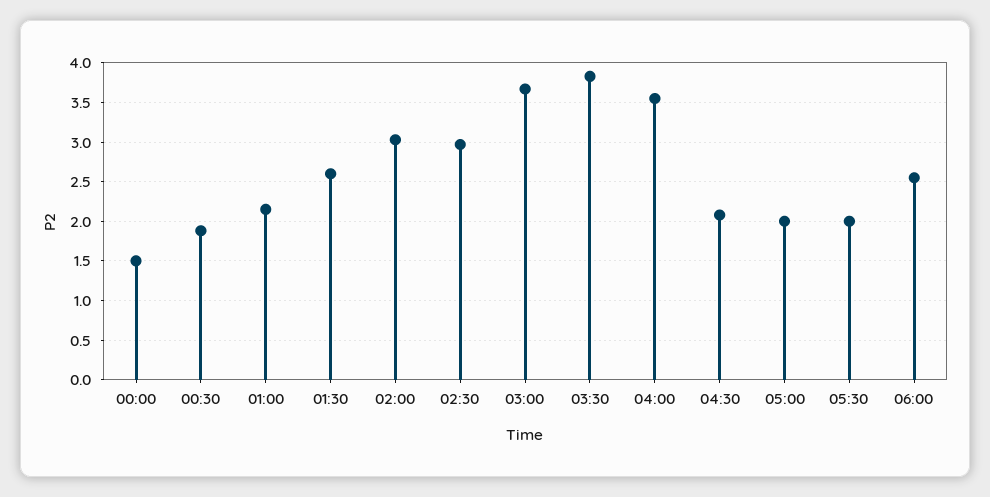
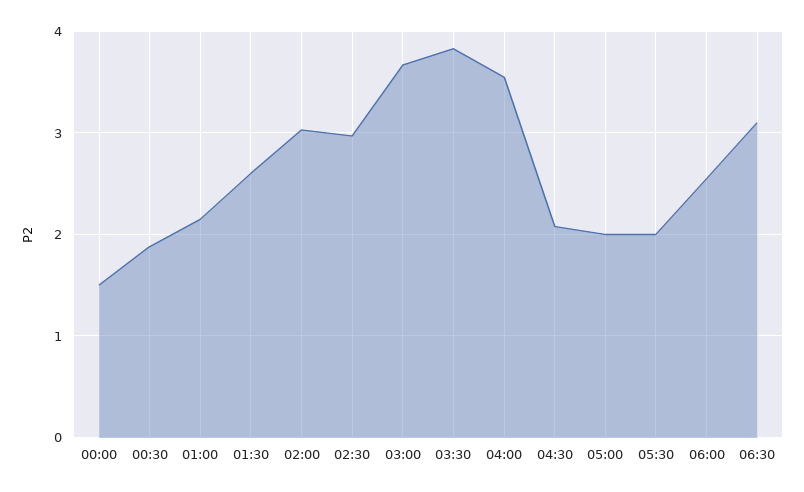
06:30: none -> 3.1

